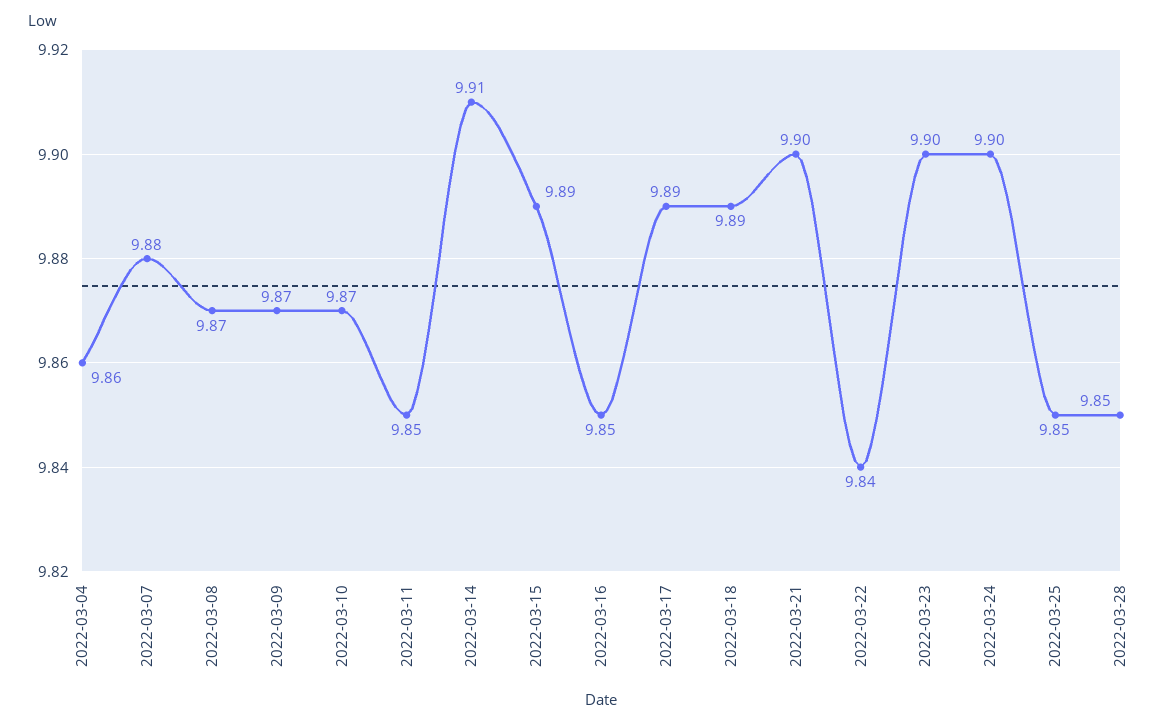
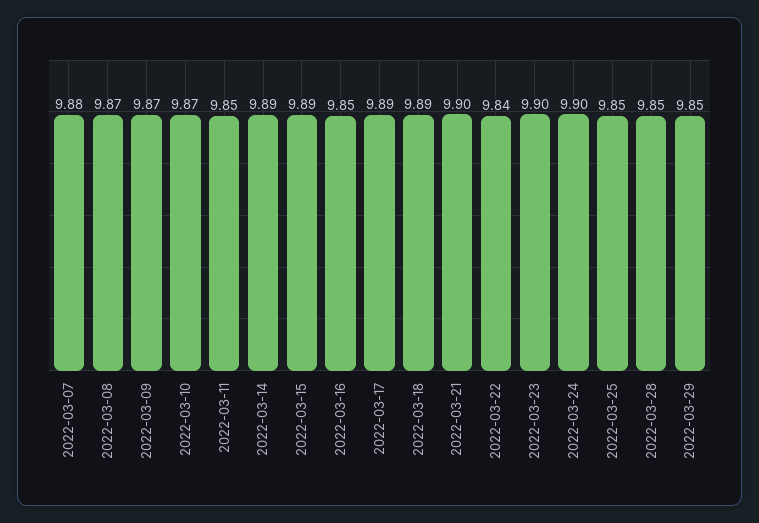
2022-03-04: 9.86 -> none
2022-03-14: 9.91 -> 9.89
2022-03-29: none -> 9.85

